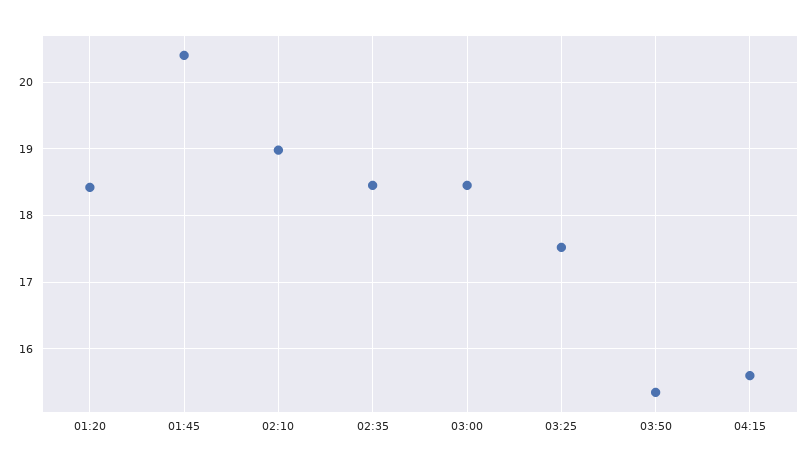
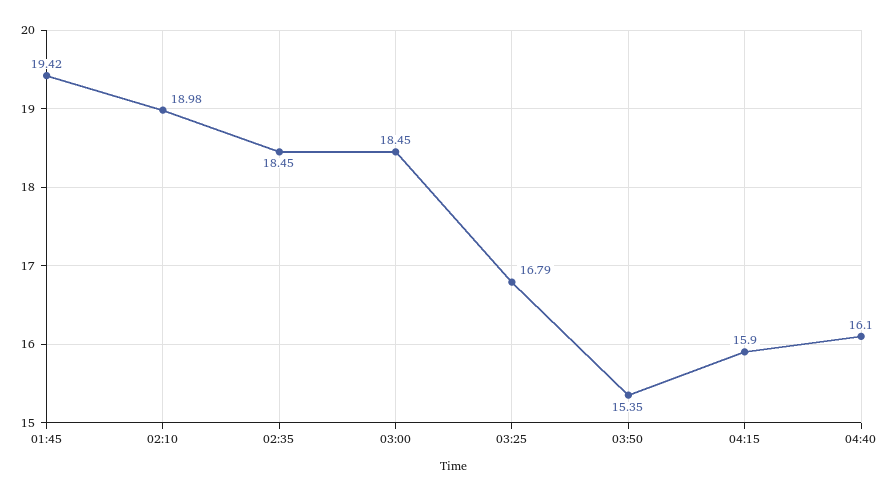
01:20: 18.4 -> none
01:45: 20.4 -> 19.42
03:25: 17.5 -> 16.79
04:15: 15.6 -> 15.9
04:40: none -> 16.1

